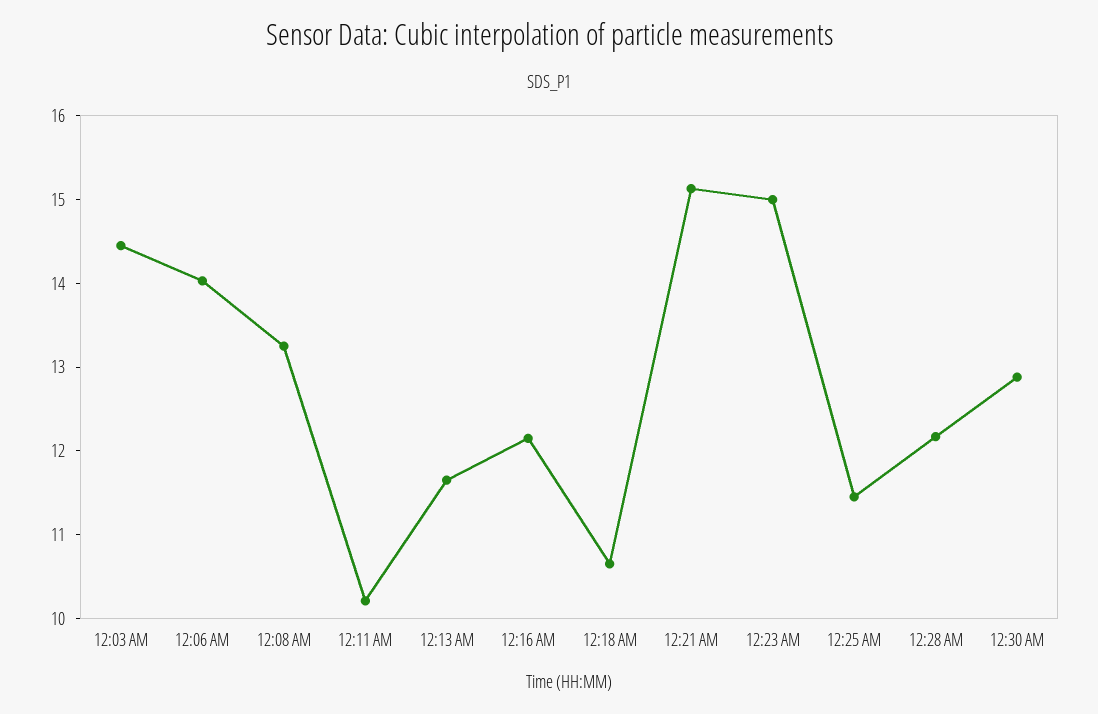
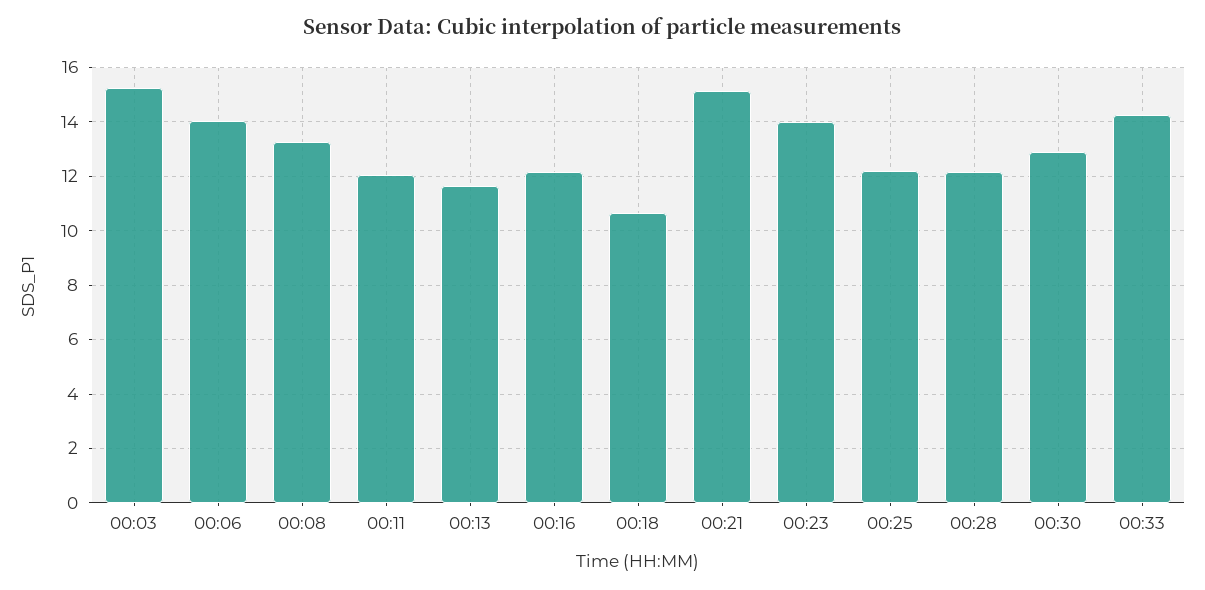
12:03 AM: 14.4 -> 15.25
12:11 AM: 10.2 -> 12
12:23 AM: 15 -> 14
12:25 AM: 11.4 -> 12.25
00:33: none -> 14.25

